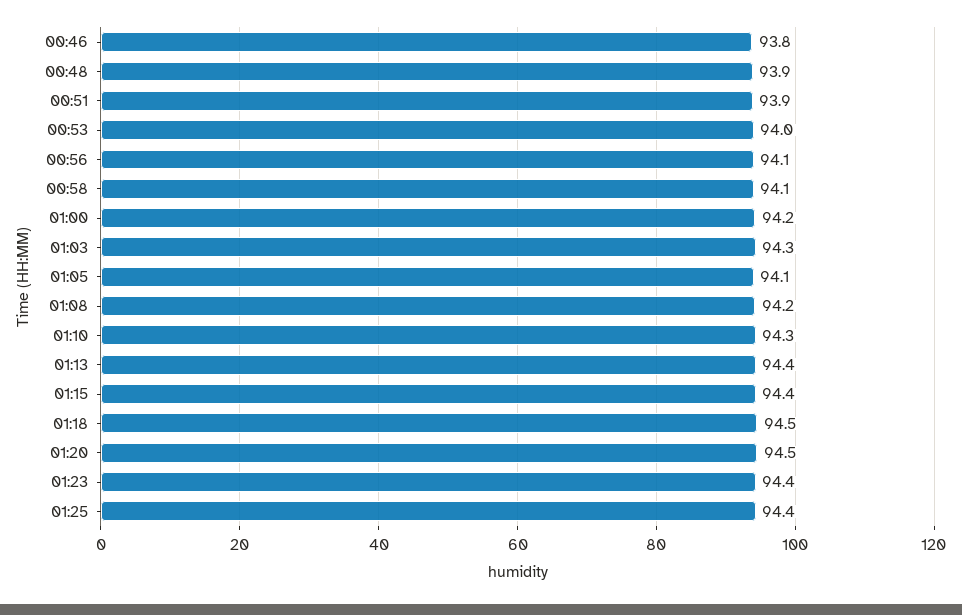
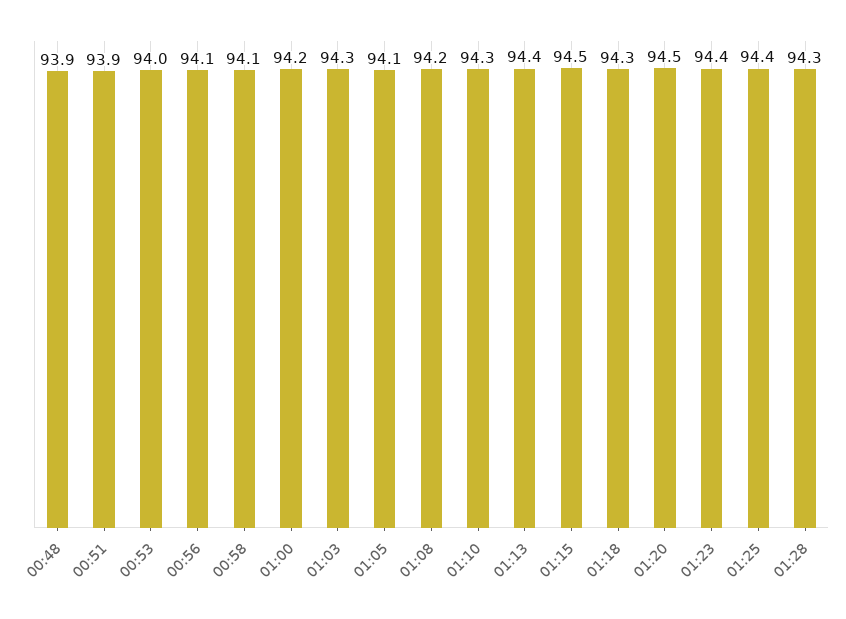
00:46: 93.8 -> none
01:15: 94.4 -> 94.5
01:18: 94.5 -> 94.3
01:28: none -> 94.3

